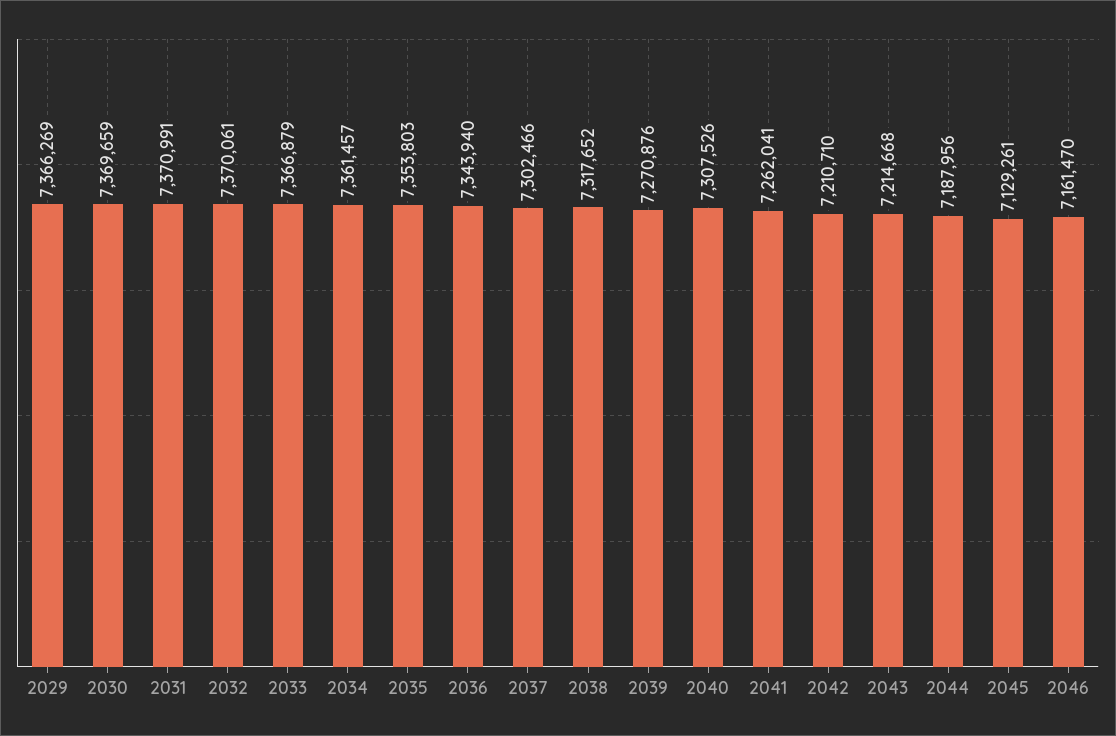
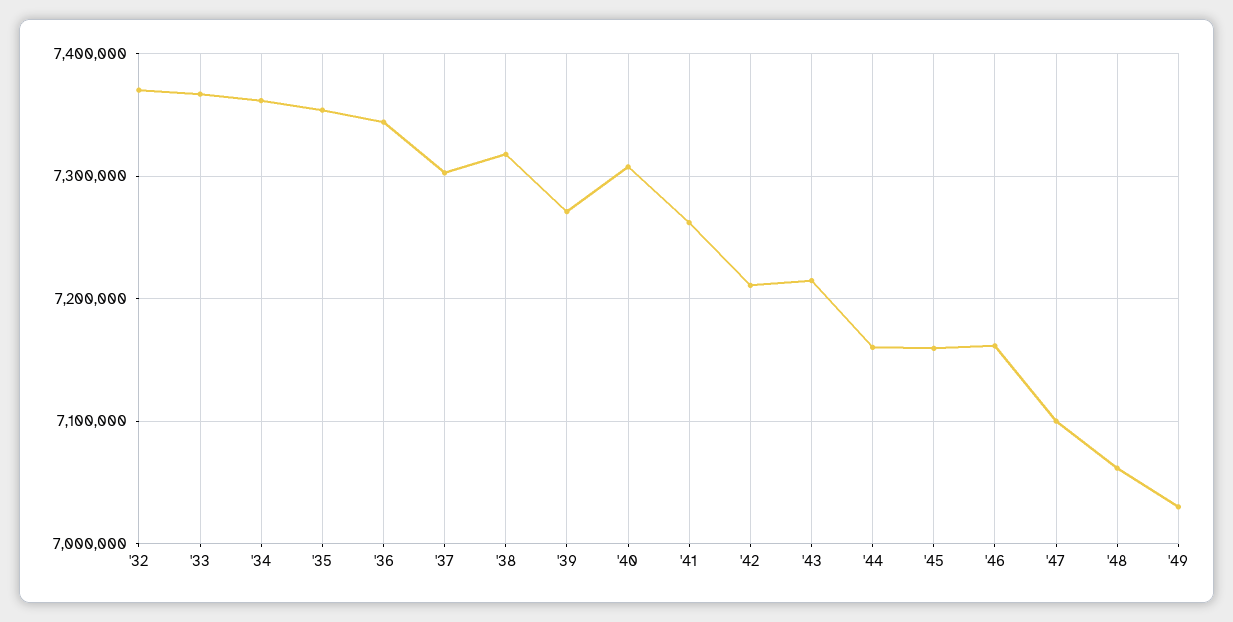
2029: 7366269 -> none
2030: 7369659 -> none
2031: 7370991 -> none
2044: 7187956 -> 7160000
2045: 7129261 -> 7160000
'47: none -> 7100000
'48: none -> 7060000
'49: none -> 7030000

